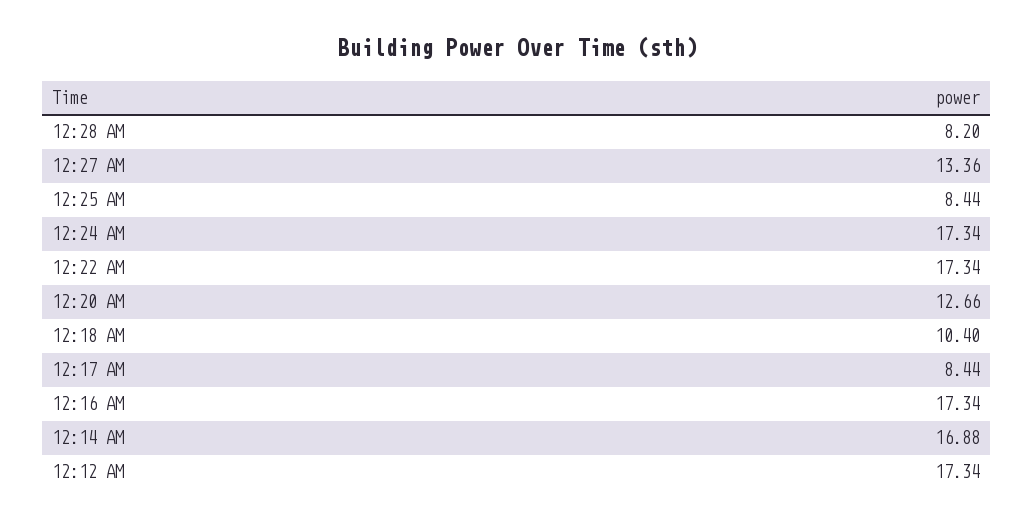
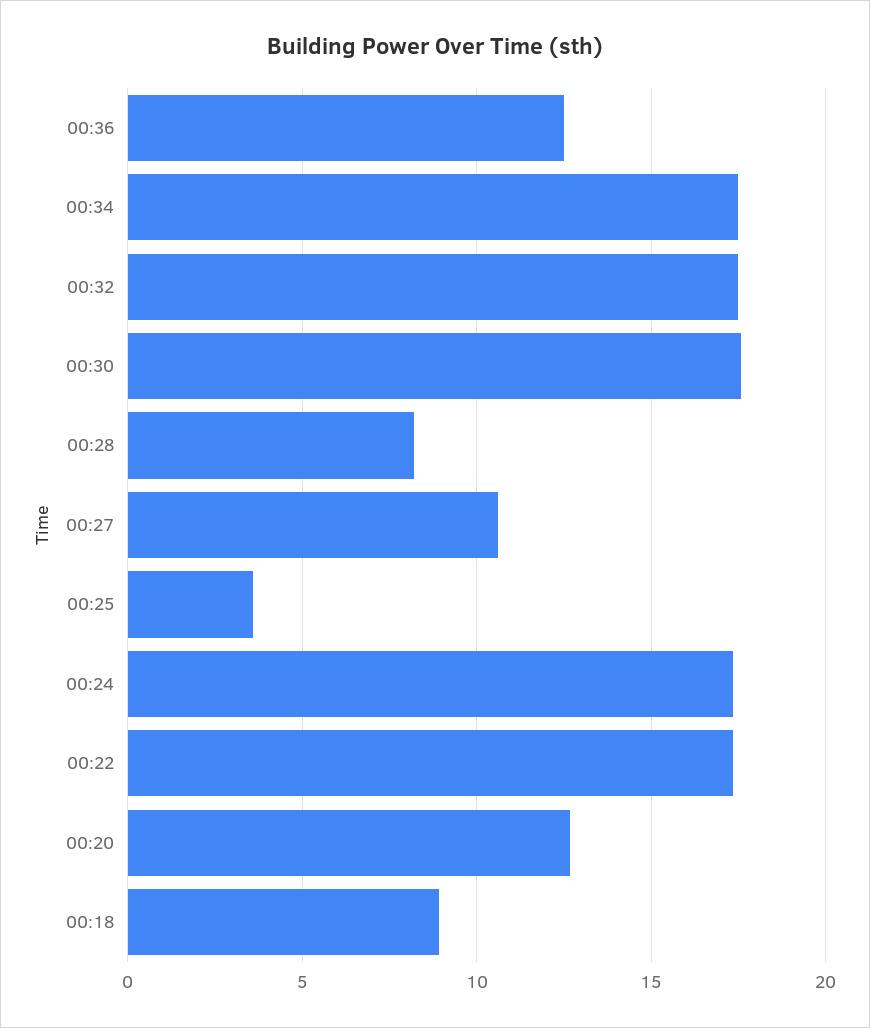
12:27 AM: 13.36 -> 10.5
12:25 AM: 8.44 -> 3.5
12:18 AM: 10.4 -> 9
12:17 AM: 8.44 -> none
12:16 AM: 17.34 -> none
12:14 AM: 16.88 -> none
12:12 AM: 17.34 -> none
00:36: none -> 12.5
00:34: none -> 17.5
00:32: none -> 17.5
00:30: none -> 17.5

